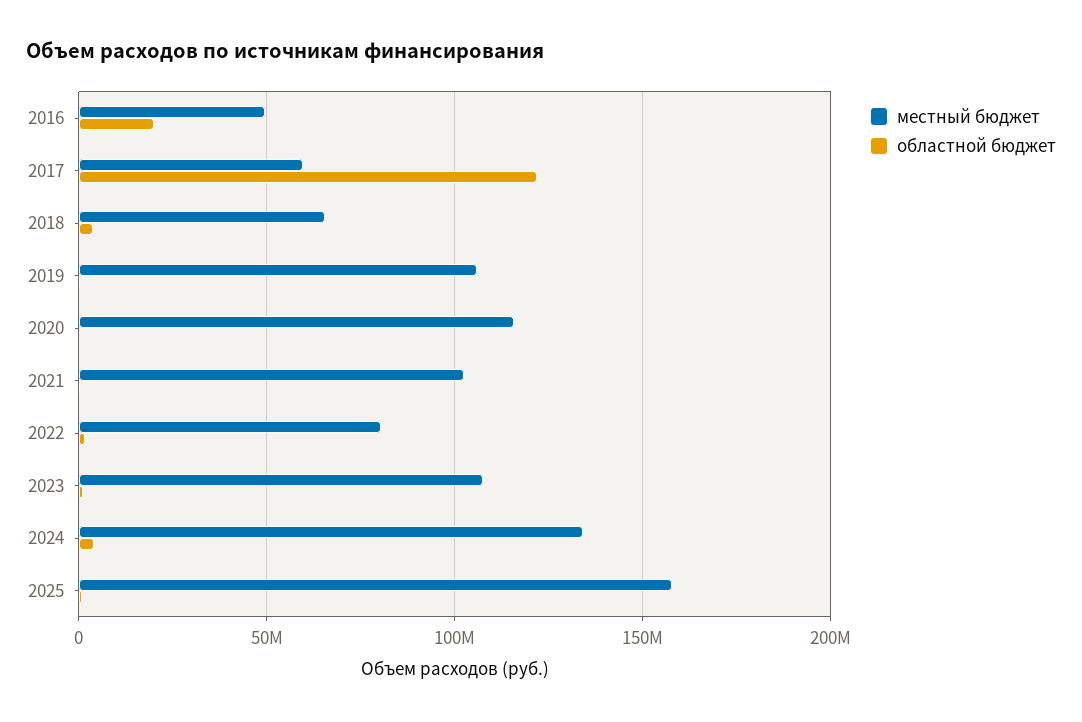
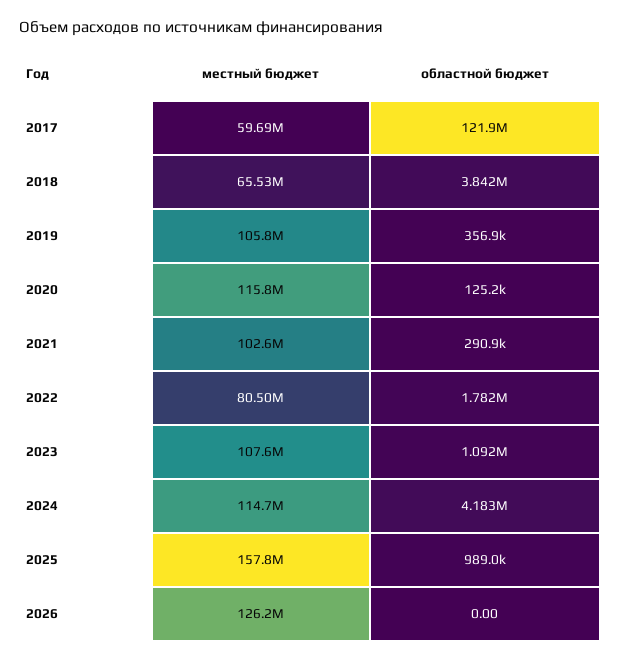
местный бюджет, 2016: 50000000 -> none
областной бюджет, 2016: 20000000 -> none
местный бюджет, 2024: 135000000 -> 114700000
местный бюджет, 2026: none -> 126200000
областной бюджет, 2026: none -> 0

